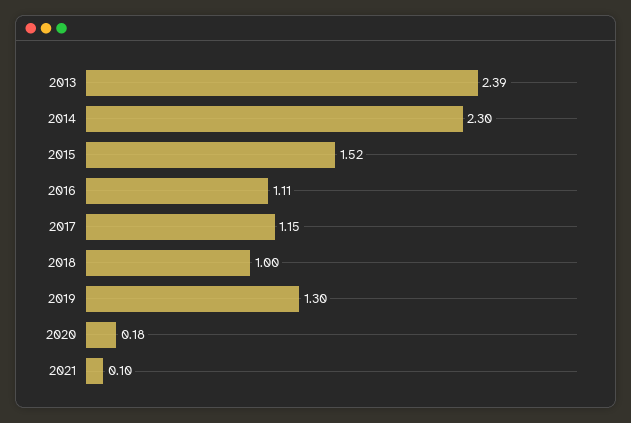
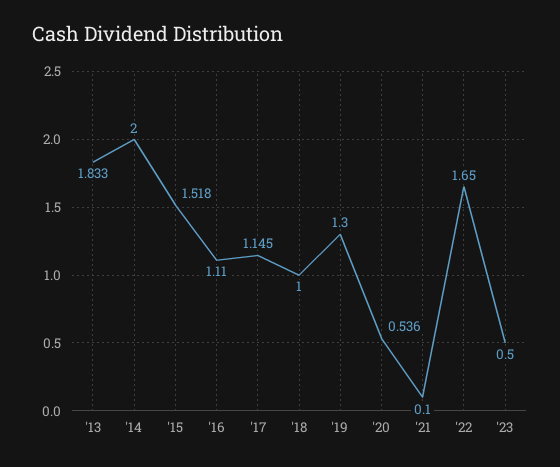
2013: 2.39 -> 1.833
2014: 2.3 -> 2
2020: 0.18 -> 0.536
'22: none -> 1.65
'23: none -> 0.5

